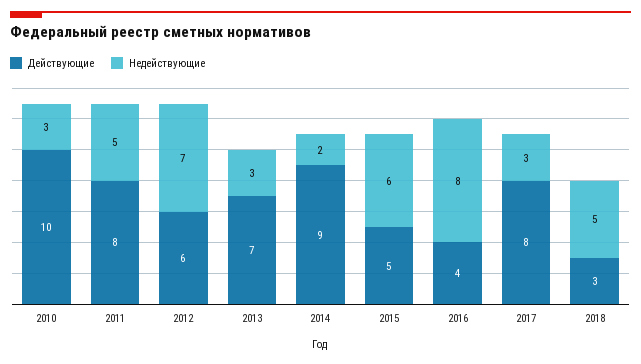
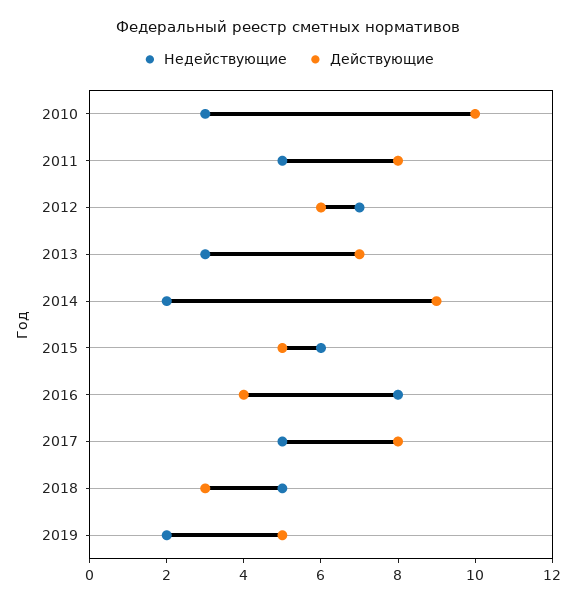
Недействующие, 2017: 3 -> 5
Недействующие, 2019: none -> 2
Действующие, 2019: none -> 5

